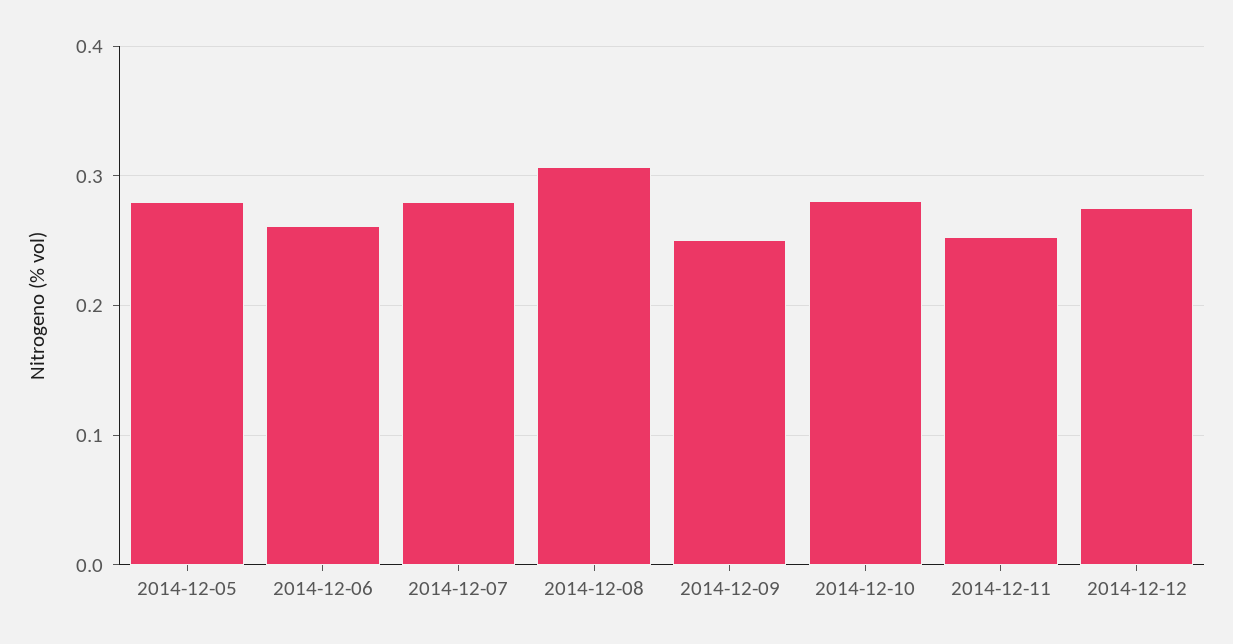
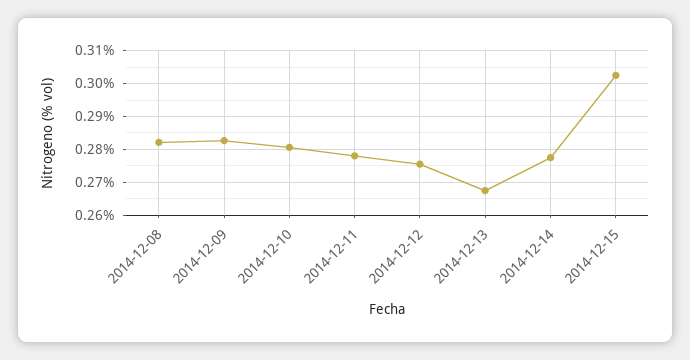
2014-12-05: 0.28 -> none
2014-12-06: 0.26 -> none
2014-12-07: 0.28 -> none
2014-12-08: 0.31 -> 0.282
2014-12-09: 0.25 -> 0.282
2014-12-11: 0.25 -> 0.278
2014-12-13: none -> 0.268
2014-12-14: none -> 0.278
2014-12-15: none -> 0.302

